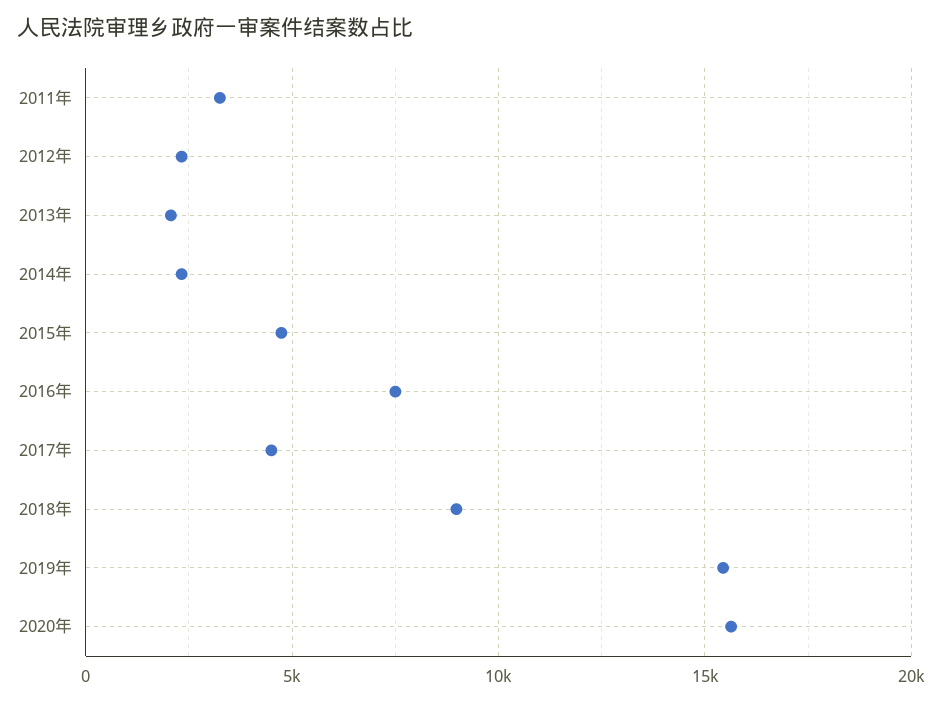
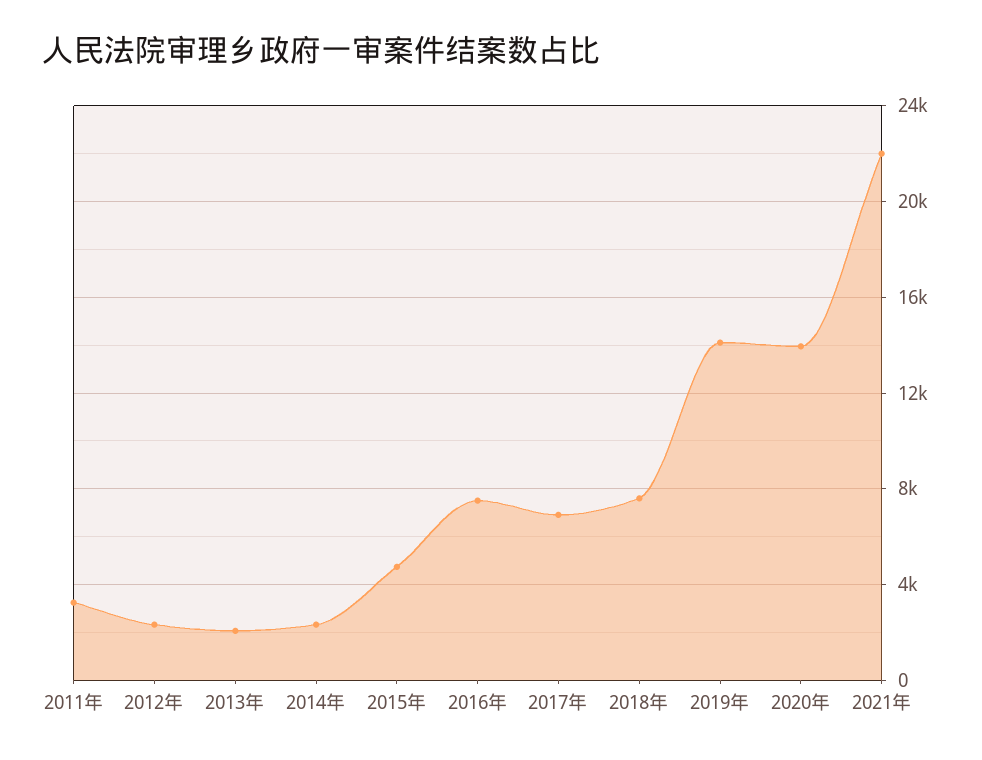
2017年: 4500 -> 7000
2018年: 9000 -> 7500
2019年: 15500 -> 14000
2020年: 15500 -> 14000
2021年: none -> 22000

